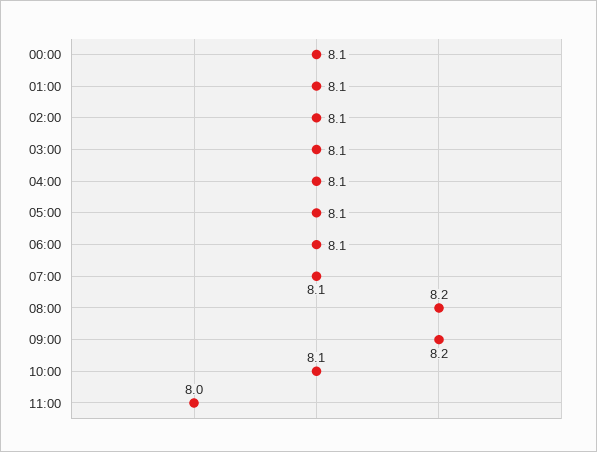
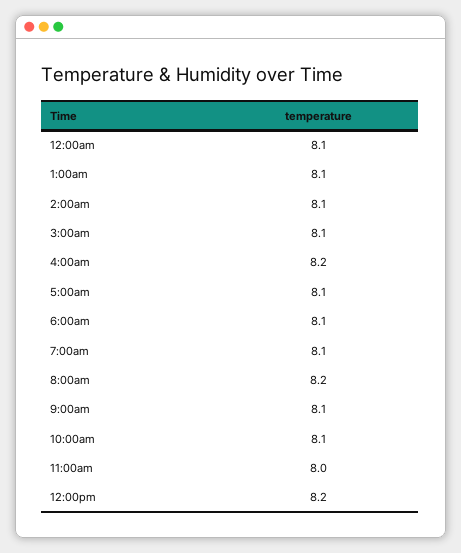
04:00: 8.1 -> 8.2
09:00: 8.2 -> 8.1
12:00pm: none -> 8.2

